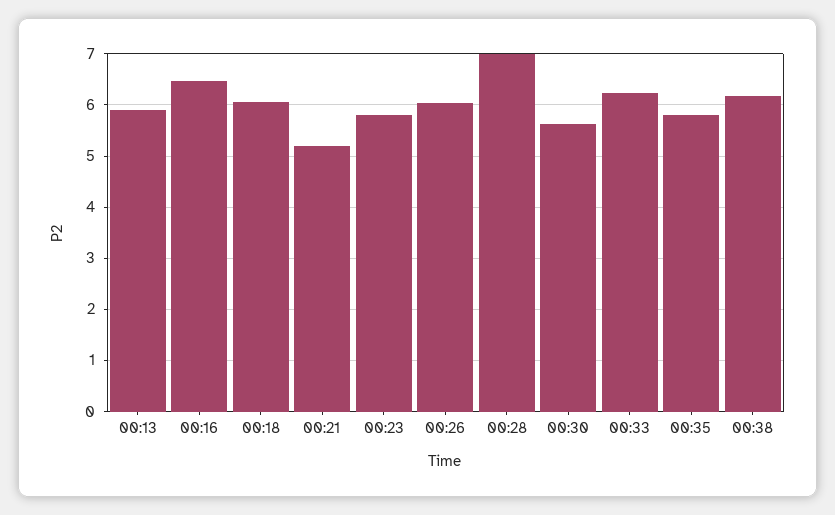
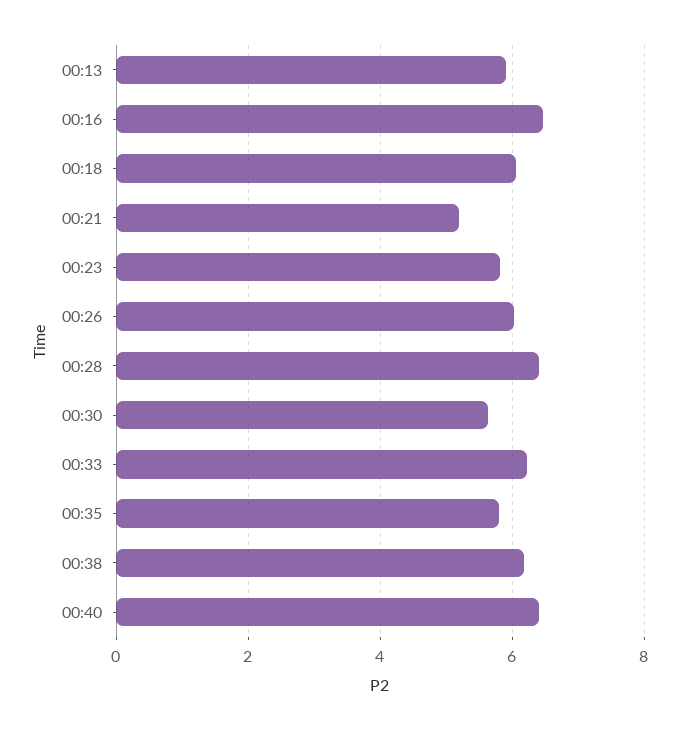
00:28: 7 -> 6.4
00:40: none -> 6.4

